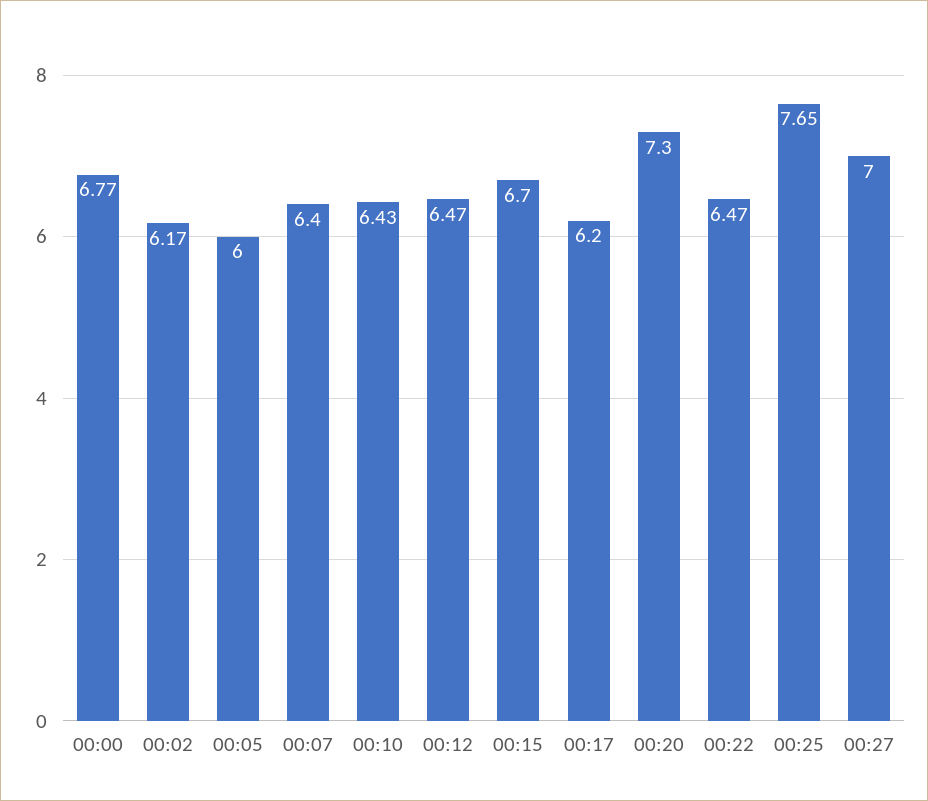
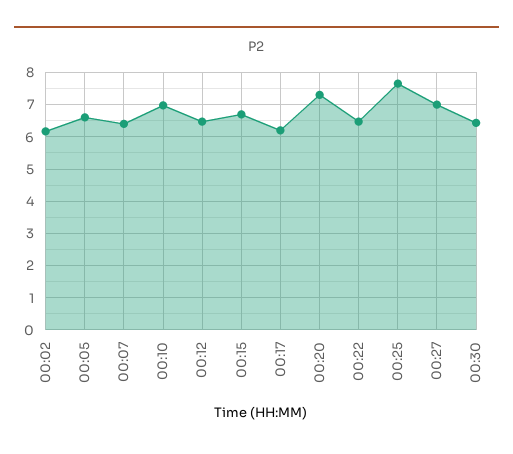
00:00: 6.77 -> none
00:05: 6 -> 6.6
00:10: 6.43 -> 7
00:30: none -> 6.4

